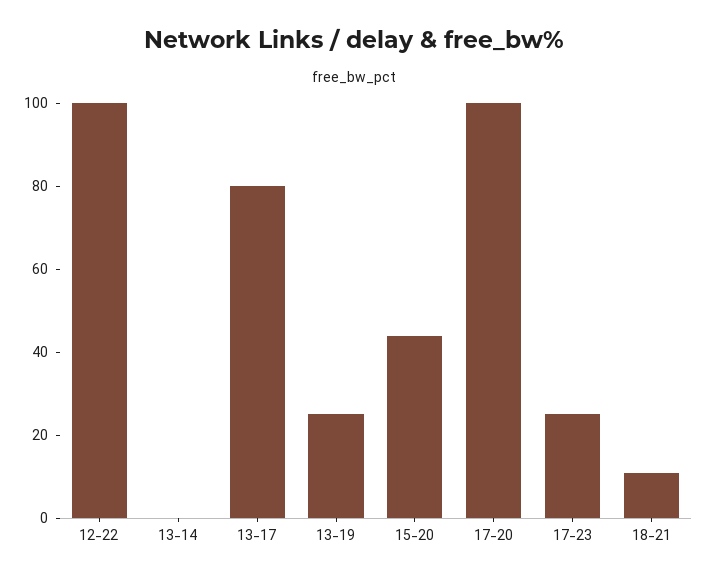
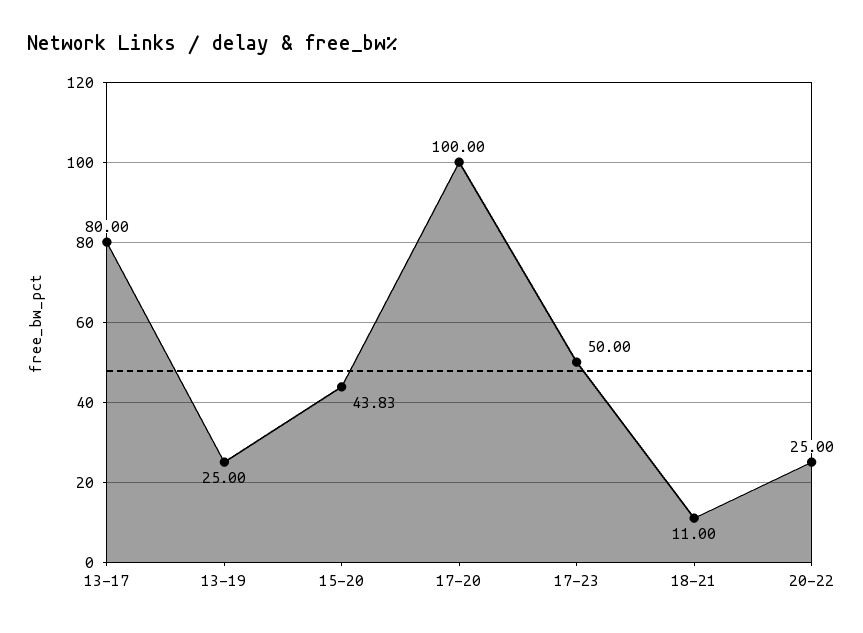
12-22: 100 -> none
13-14: 0 -> none
17-23: 25 -> 50
20-22: none -> 25

